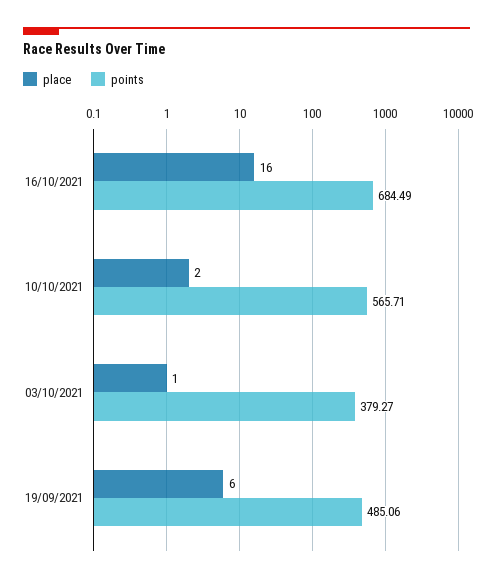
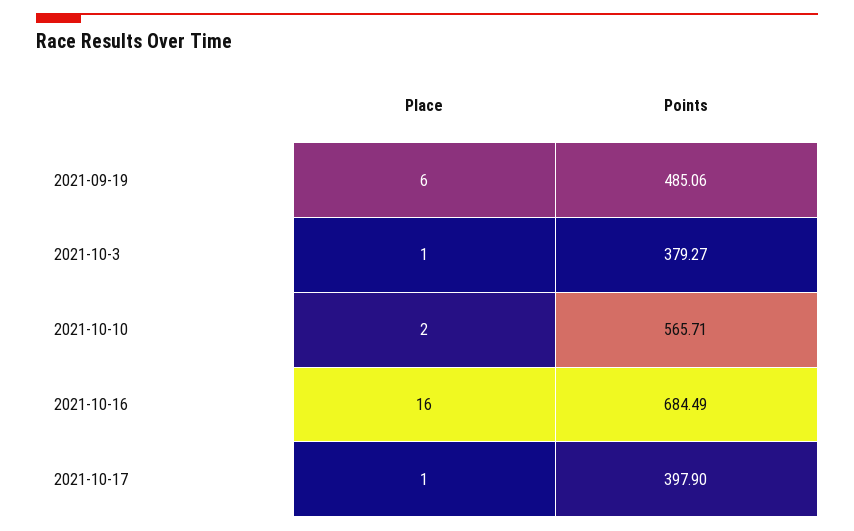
place, 2021-10-17: none -> 1
points, 2021-10-17: none -> 397.9

